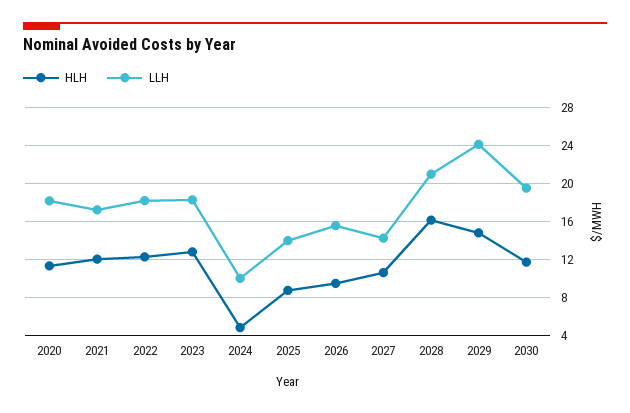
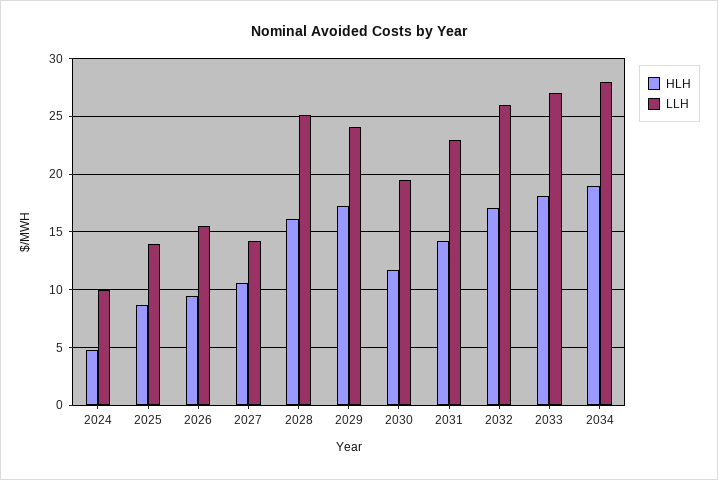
HLH, 2020: 11 -> none
LLH, 2020: 18 -> none
HLH, 2021: 12 -> none
LLH, 2021: 17 -> none
HLH, 2022: 12 -> none
LLH, 2022: 18 -> none
HLH, 2023: 13 -> none
LLH, 2023: 18 -> none
LLH, 2028: 21 -> 25
HLH, 2029: 15 -> 17
HLH, 2031: none -> 14
LLH, 2031: none -> 23
HLH, 2032: none -> 17
LLH, 2032: none -> 26
HLH, 2033: none -> 18
LLH, 2033: none -> 27
HLH, 2034: none -> 19
LLH, 2034: none -> 28

